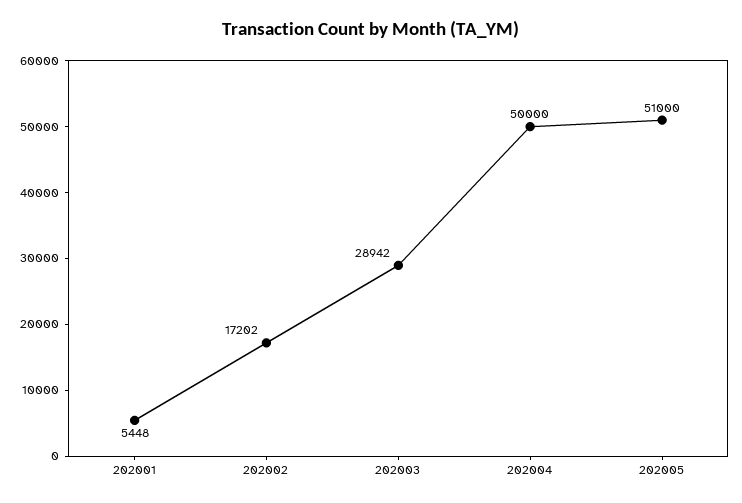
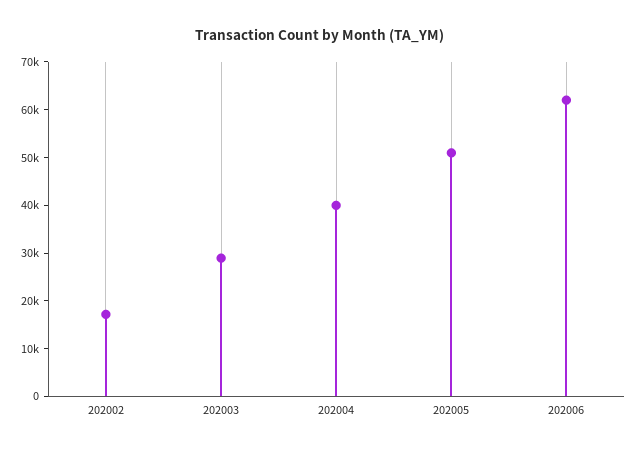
202001: 5448 -> none
202004: 50000 -> 40000
202006: none -> 62000

